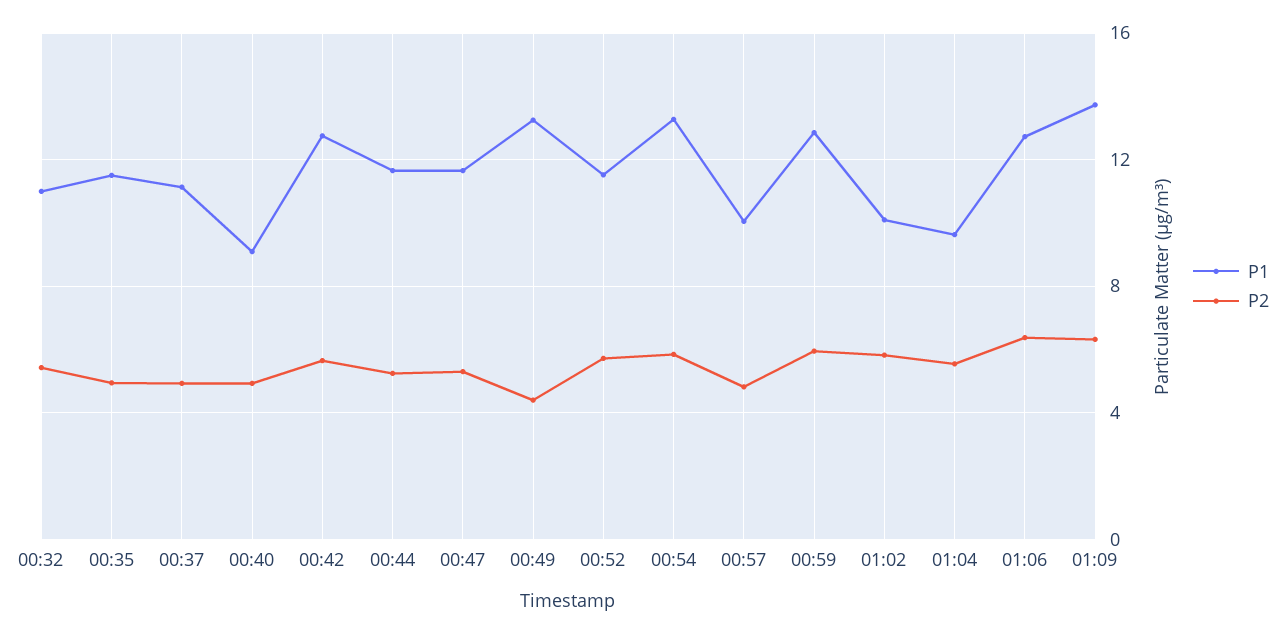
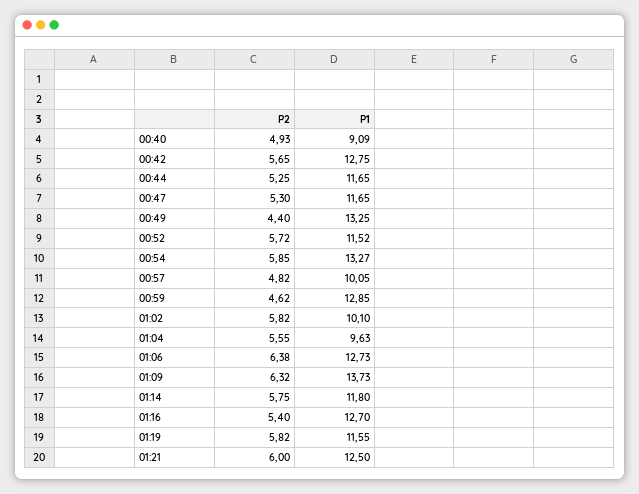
P1, 00:32: 11 -> none
P2, 00:32: 5.5 -> none
P1, 00:35: 11.5 -> none
P2, 00:35: 5 -> none
P1, 00:37: 11 -> none
P2, 00:37: 5 -> none
P2, 00:59: 6 -> 4.62
P2, 01:14: none -> 5.75
P1, 01:14: none -> 11.8
P2, 01:16: none -> 5.4
P1, 01:16: none -> 12.7
P2, 01:19: none -> 5.82
P1, 01:19: none -> 11.55
P2, 01:21: none -> 6
P1, 01:21: none -> 12.5

